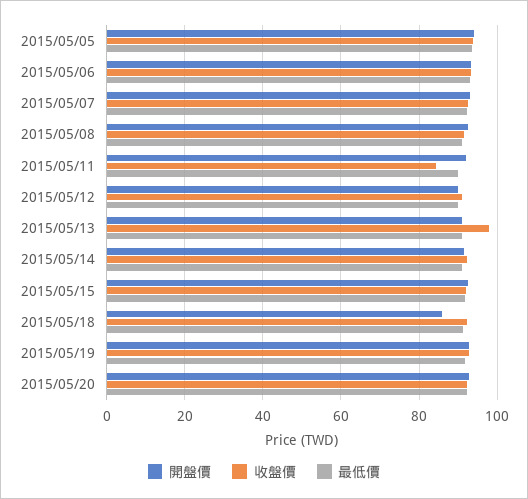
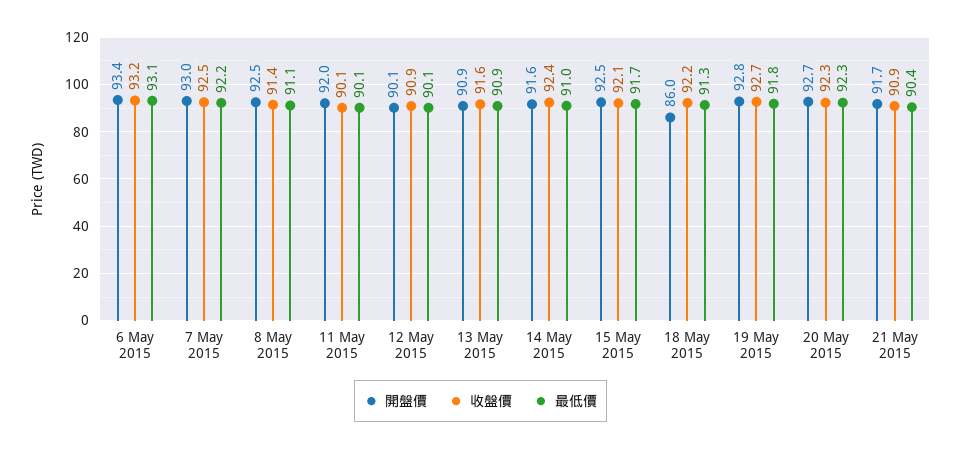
開盤價, 2015/05/05: 94 -> none
收盤價, 2015/05/05: 94 -> none
最低價, 2015/05/05: 94 -> none
收盤價, 2015/05/11: 84 -> 90.1
收盤價, 2015/05/13: 98 -> 91.6
開盤價, 21 May 2015: none -> 91.7
收盤價, 21 May 2015: none -> 90.9
最低價, 21 May 2015: none -> 90.4

